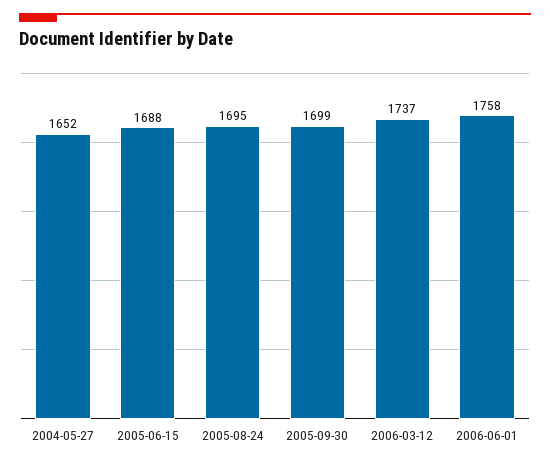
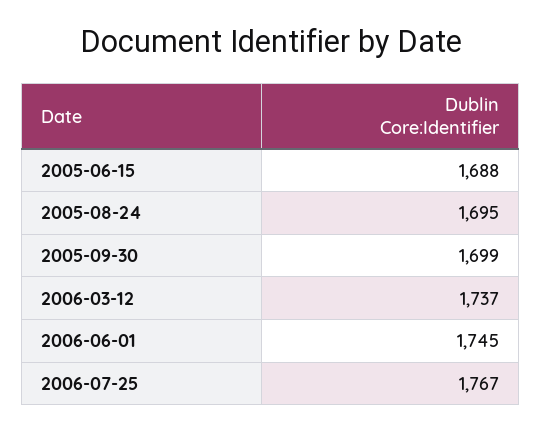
2004-05-27: 1652 -> none
2006-06-01: 1758 -> 1745
2006-07-25: none -> 1767

